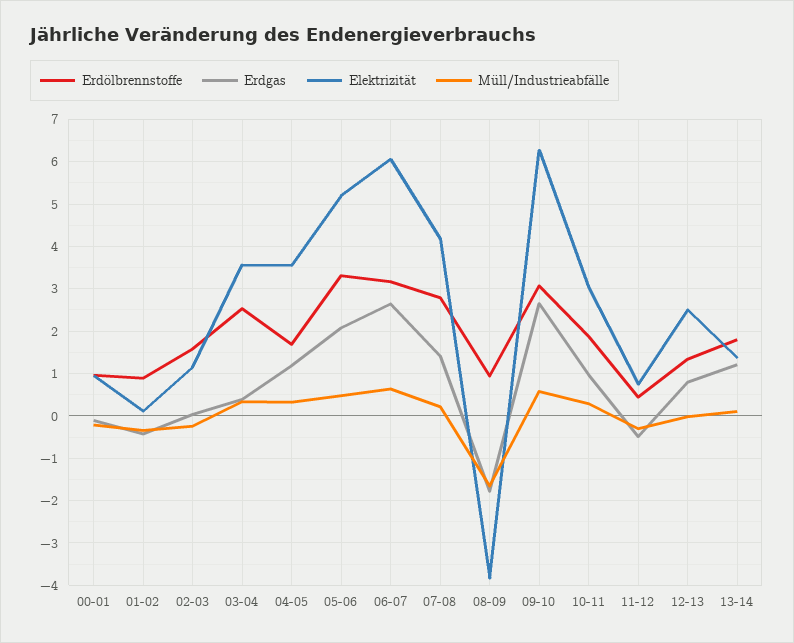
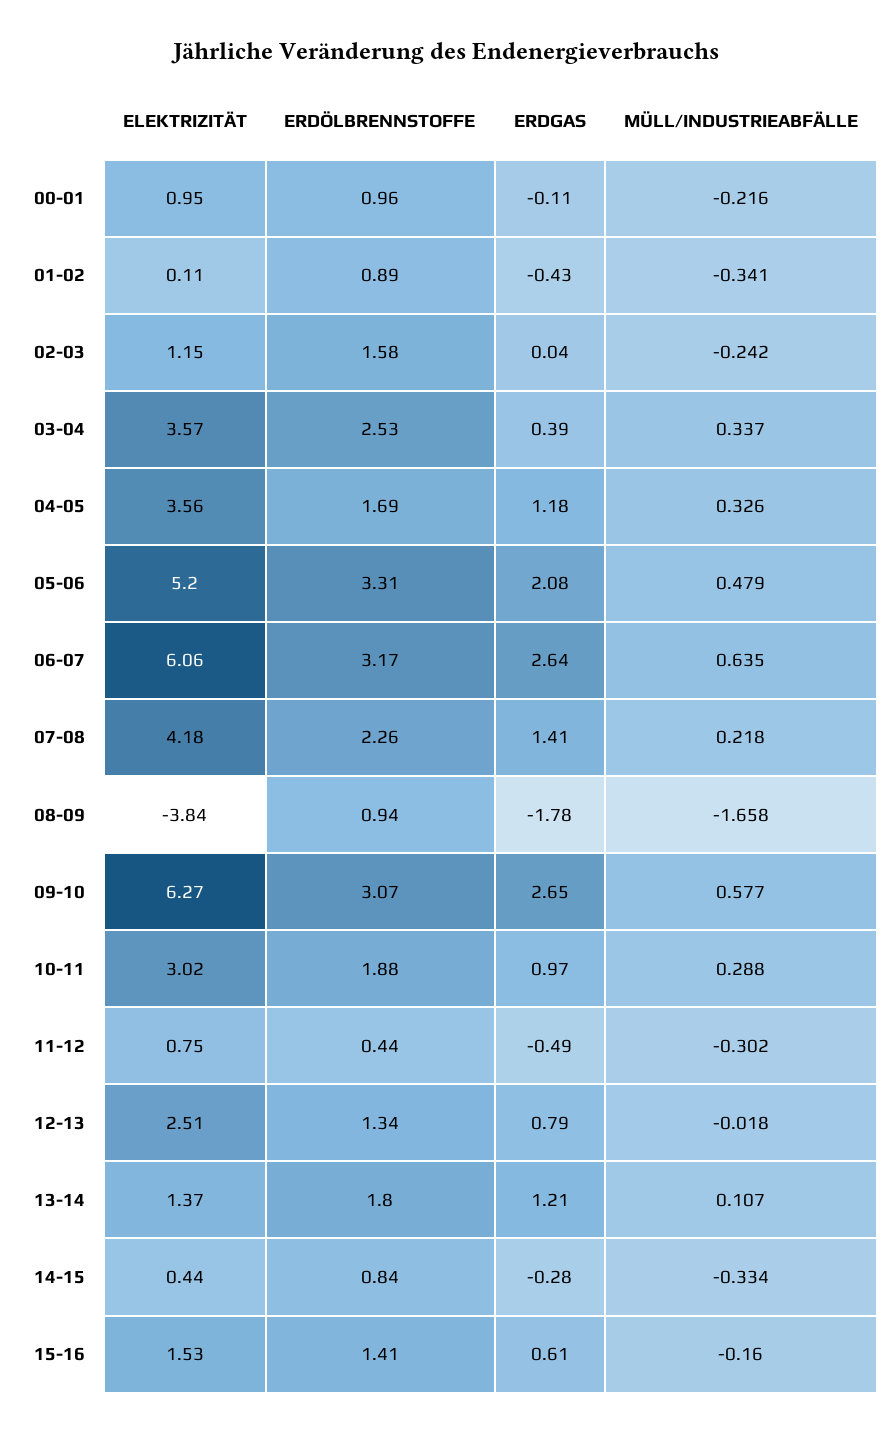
Erdölbrennstoffe, 07-08: 2.8 -> 2.26
Elektrizität, 14-15: none -> 0.44
Erdölbrennstoffe, 14-15: none -> 0.84
Erdgas, 14-15: none -> -0.28
Müll/Industrieabfälle, 14-15: none -> -0.334
Elektrizität, 15-16: none -> 1.53
Erdölbrennstoffe, 15-16: none -> 1.41
Erdgas, 15-16: none -> 0.61
Müll/Industrieabfälle, 15-16: none -> -0.16

